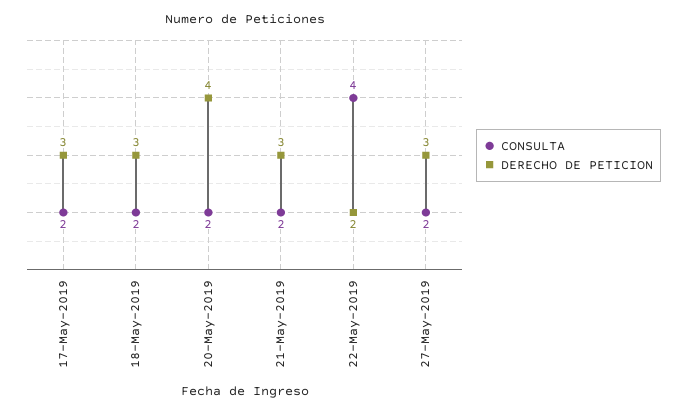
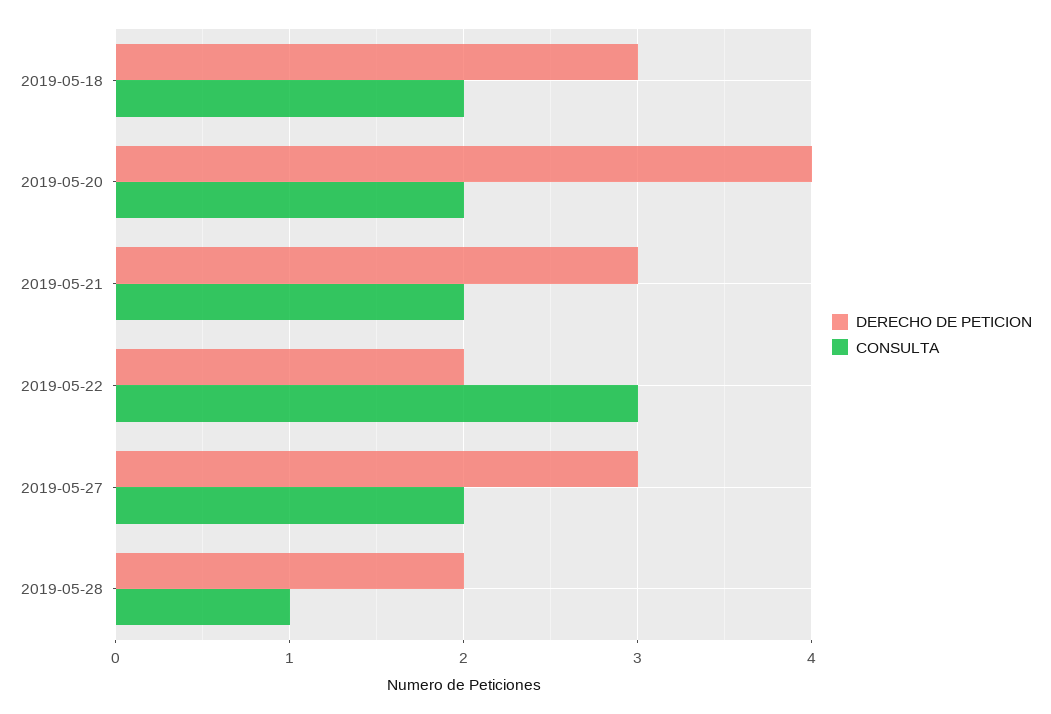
CONSULTA, 17-May-2019: 2 -> none
DERECHO DE PETICION, 17-May-2019: 3 -> none
CONSULTA, 22-May-2019: 4 -> 3
DERECHO DE PETICION, 2019-05-28: none -> 2
CONSULTA, 2019-05-28: none -> 1

